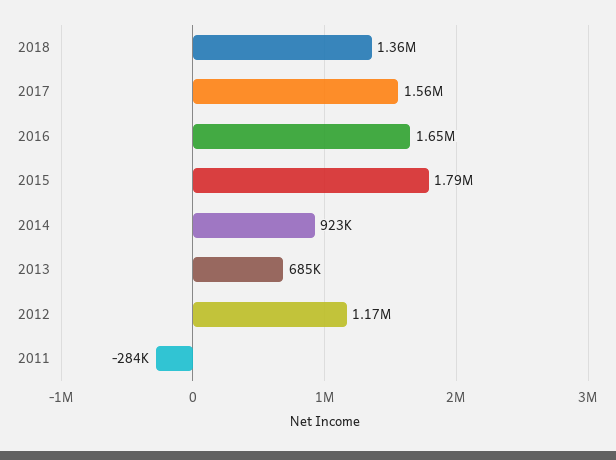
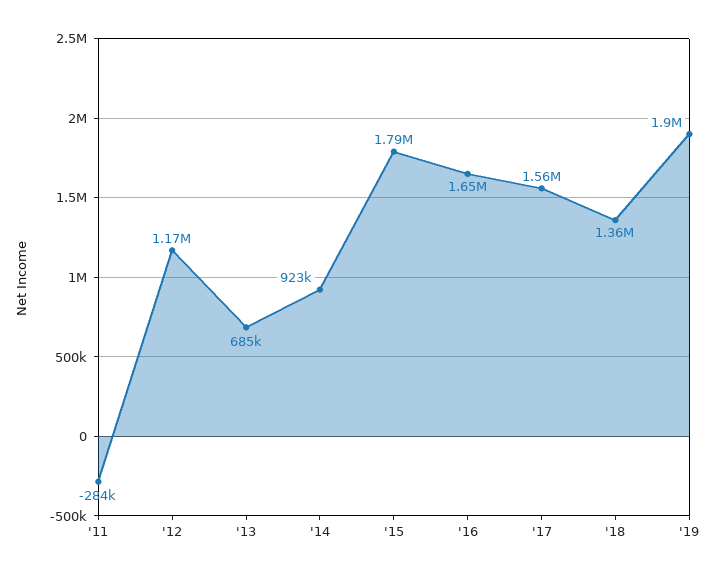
'19: none -> 1900000

